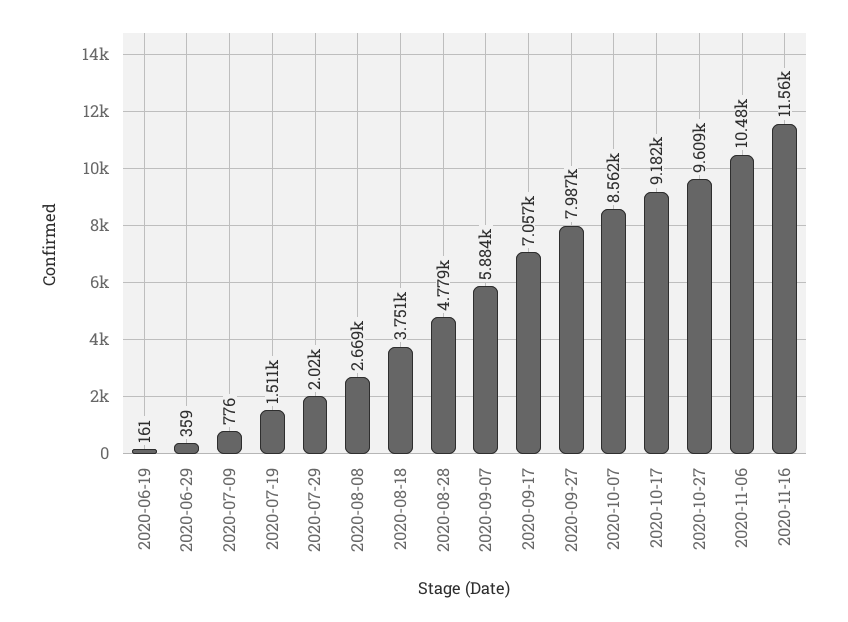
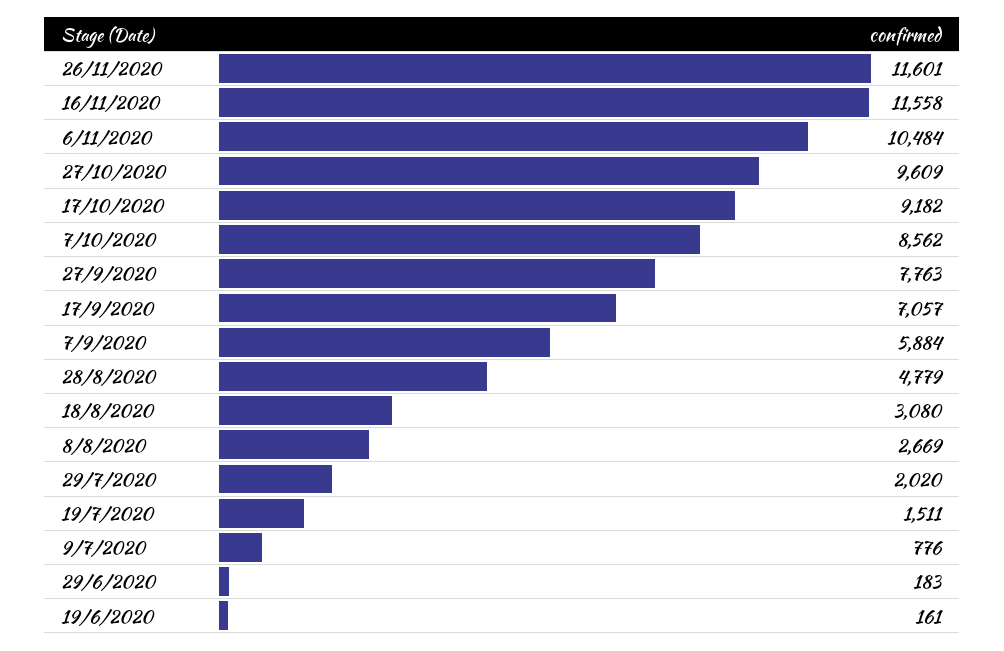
2020-06-29: 359 -> 183
2020-08-18: 3751 -> 3080
2020-09-27: 7987 -> 7763
26/11/2020: none -> 11601

